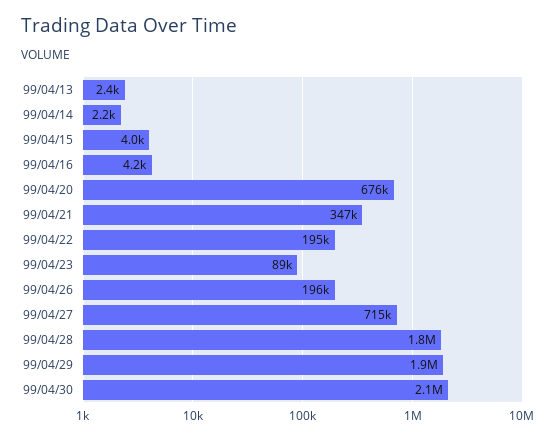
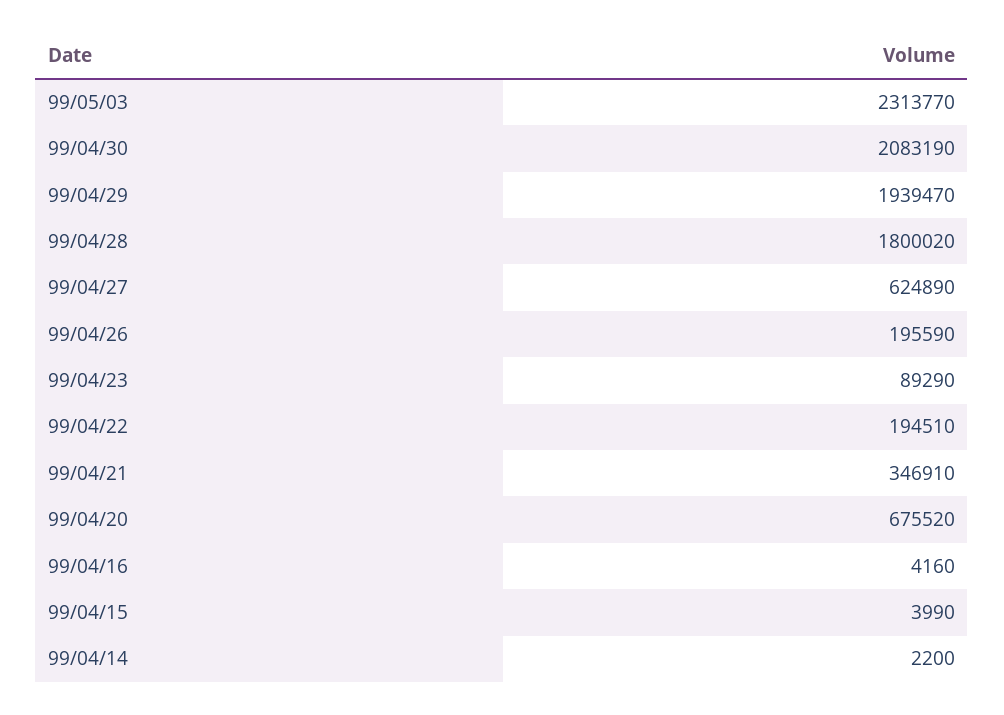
99/04/13: 2400 -> none
99/04/27: 715000 -> 624890
99/05/03: none -> 2313770

